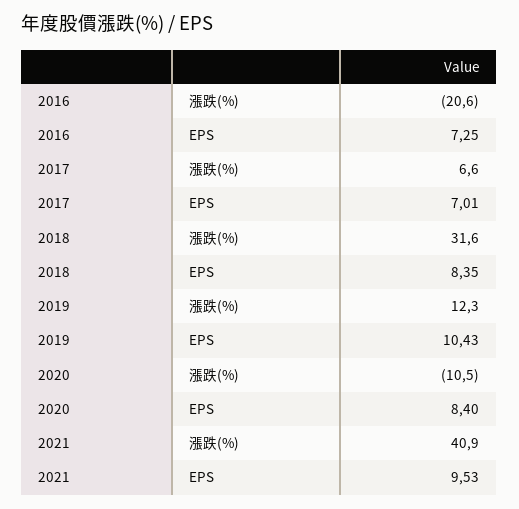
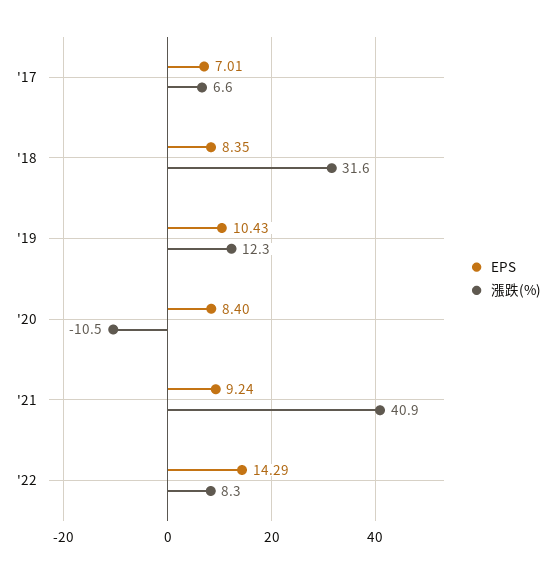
漲跌(%), 2016: -20.6 -> none
EPS, 2016: 7.25 -> none
EPS, 2021: 9.53 -> 9.24
EPS, '22: none -> 14.29
漲跌(%), '22: none -> 8.3

